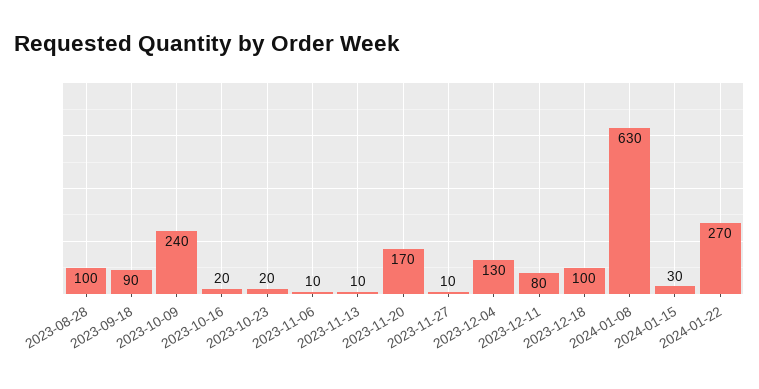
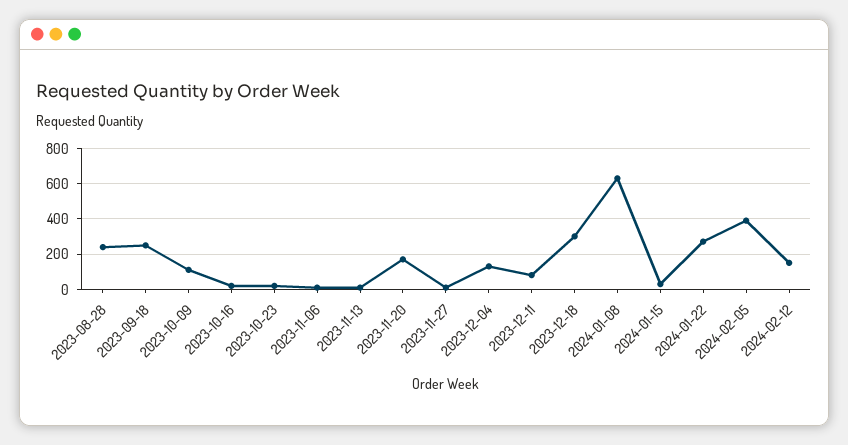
2023-08-28: 100 -> 250
2023-09-18: 90 -> 250
2023-10-09: 240 -> 100
2023-12-18: 100 -> 300
2024-02-05: none -> 400
2024-02-12: none -> 150

